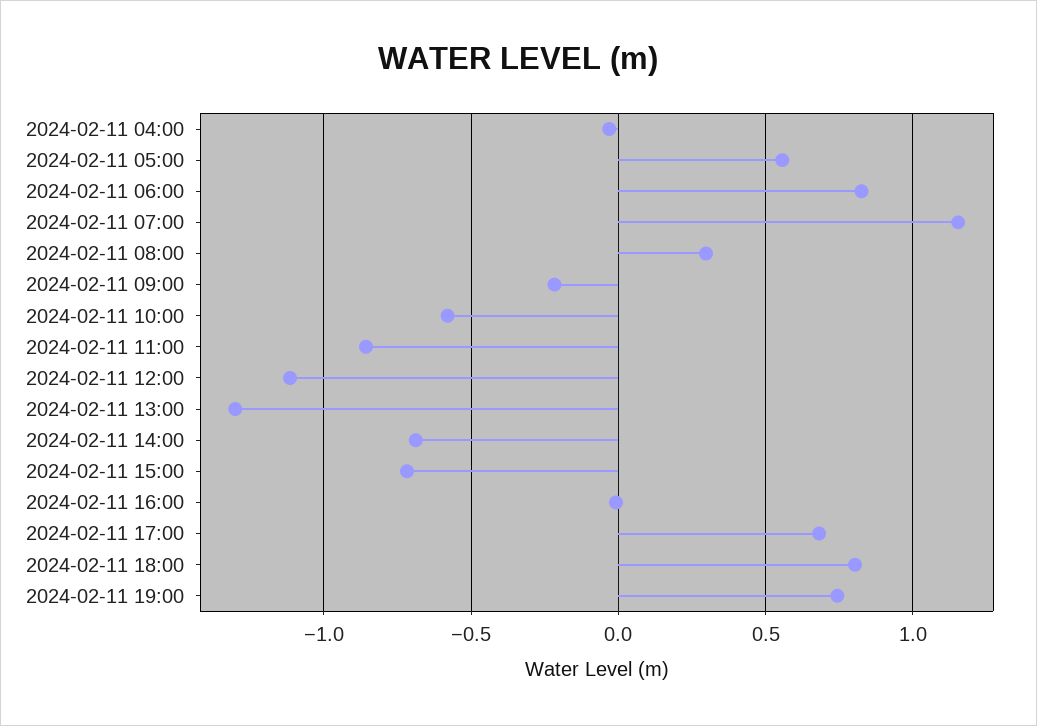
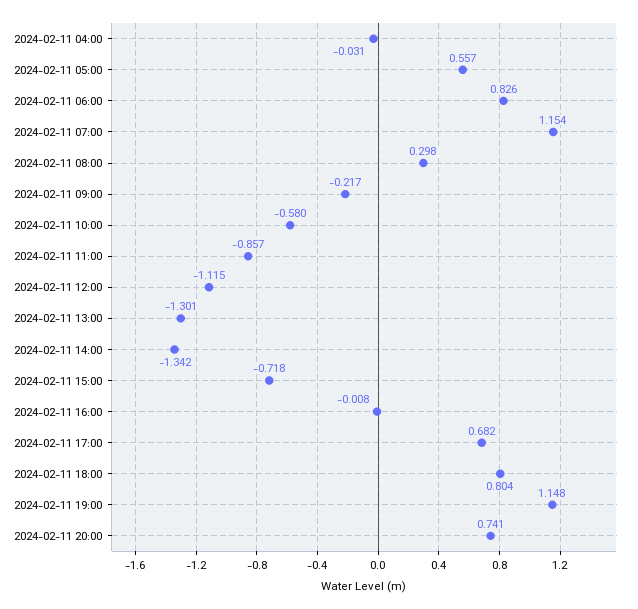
2024-02-11 14:00: -0.7 -> -1.342
2024-02-11 19:00: 0.75 -> 1.148
2024-02-11 20:00: none -> 0.741

